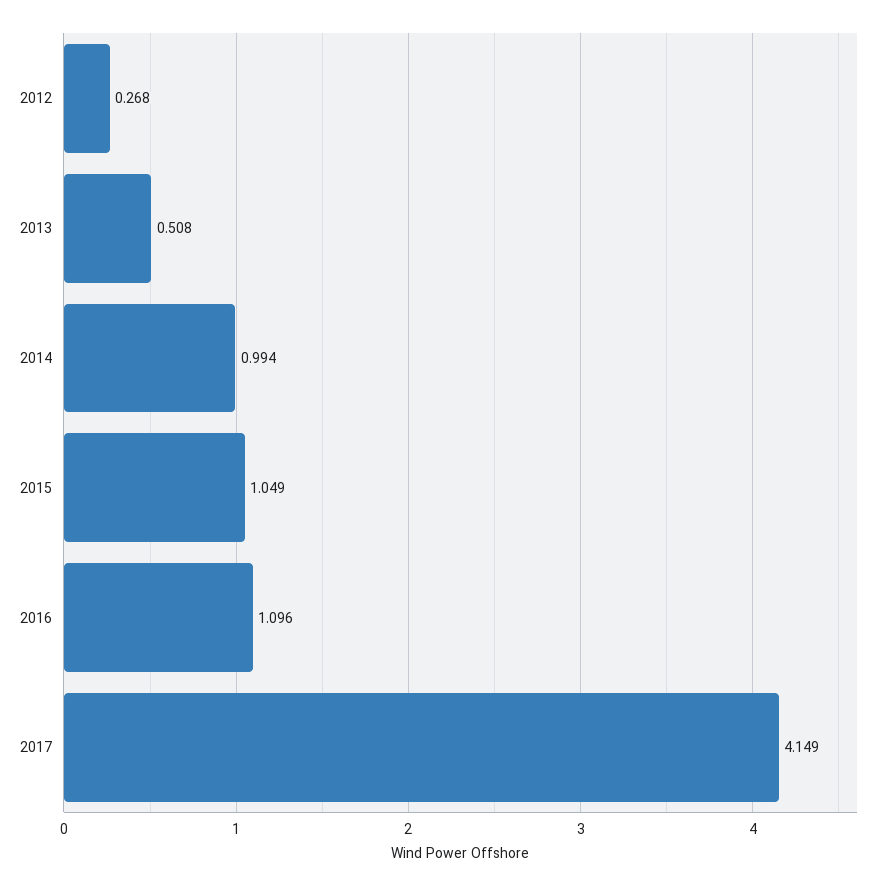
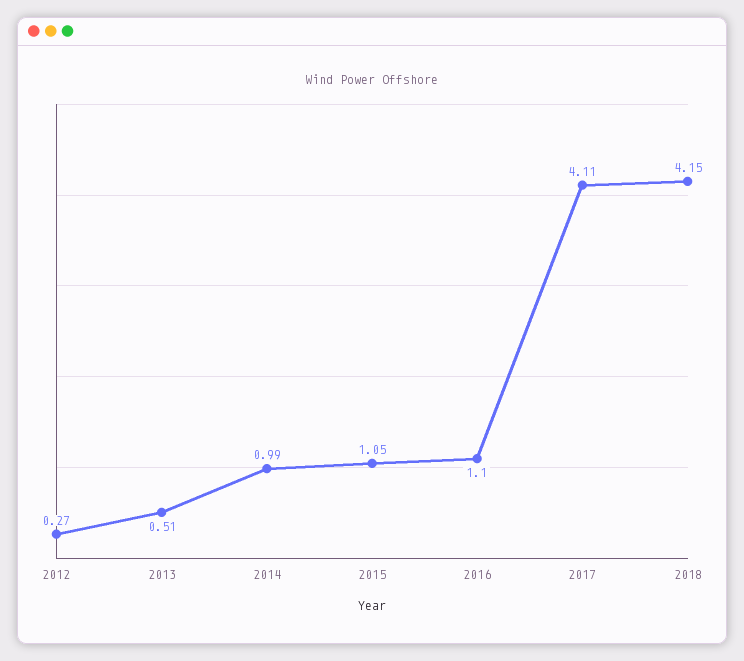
2017: 4.149 -> 4.11
2018: none -> 4.15

